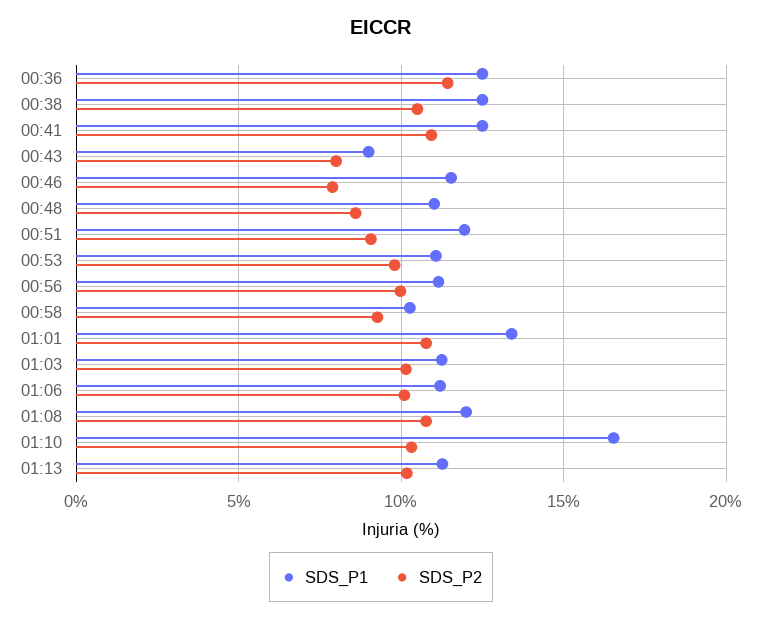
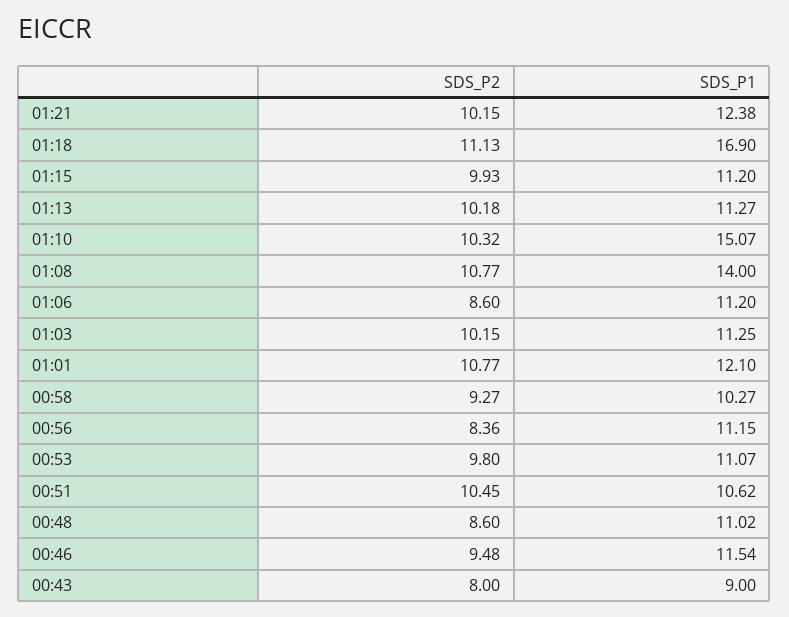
SDS_P1, 00:36: 12.5 -> none
SDS_P2, 00:36: 11.5 -> none
SDS_P1, 00:38: 12.5 -> none
SDS_P2, 00:38: 10.5 -> none
SDS_P1, 00:41: 12.5 -> none
SDS_P2, 00:41: 11 -> none
SDS_P2, 00:46: 8 -> 9.48
SDS_P1, 00:51: 12 -> 10.62
SDS_P2, 00:51: 9 -> 10.45
SDS_P2, 00:56: 10 -> 8.36
SDS_P1, 01:01: 13.5 -> 12.1
SDS_P2, 01:06: 10 -> 8.6
SDS_P1, 01:08: 12 -> 14
SDS_P1, 01:10: 16.5 -> 15.07
SDS_P2, 01:21: none -> 10.15
SDS_P1, 01:21: none -> 12.38
SDS_P2, 01:18: none -> 11.13
SDS_P1, 01:18: none -> 16.9
SDS_P2, 01:15: none -> 9.93
SDS_P1, 01:15: none -> 11.2

